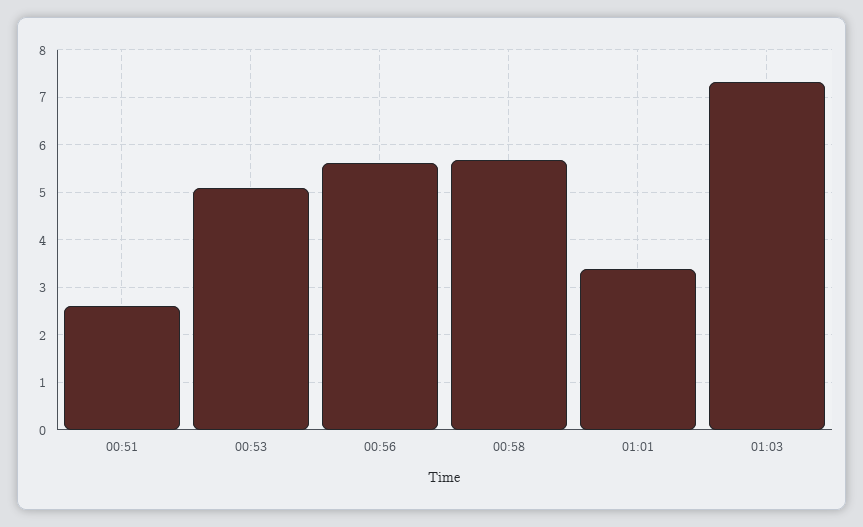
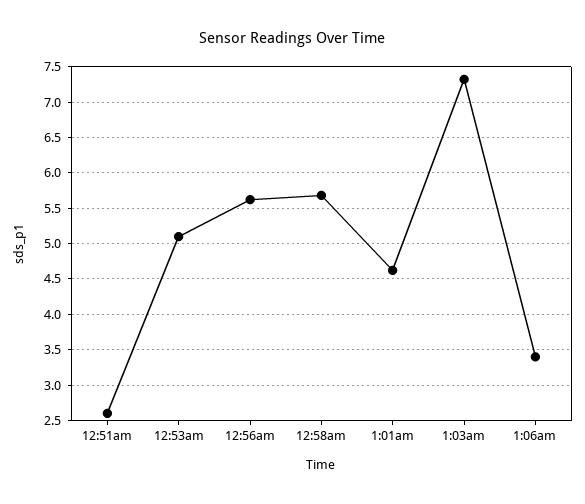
01:01: 3.4 -> 4.6
1:06am: none -> 3.4

